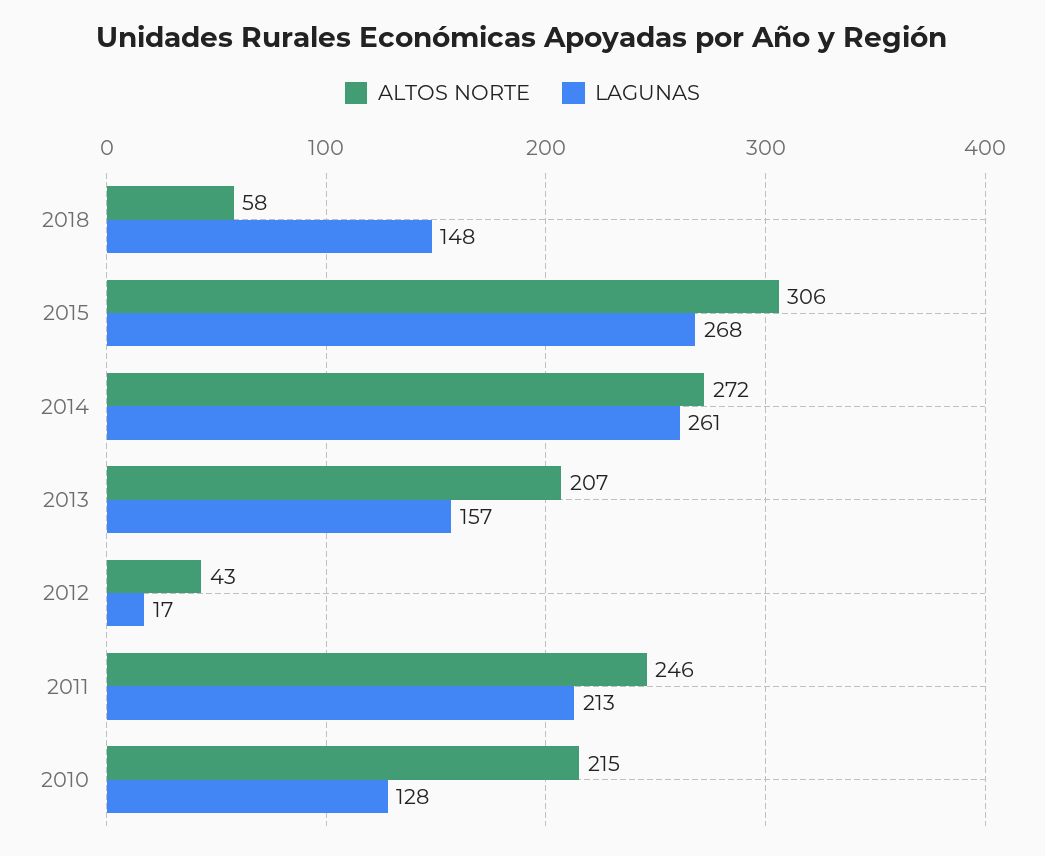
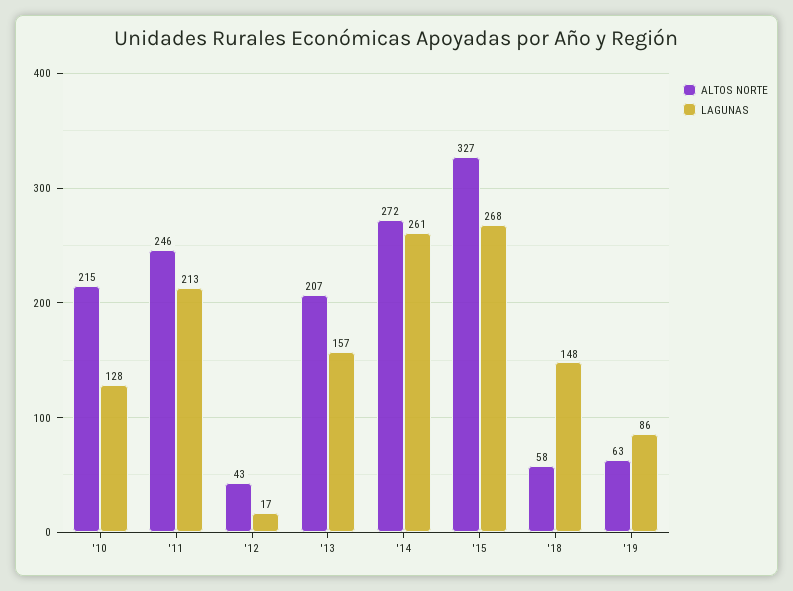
ALTOS NORTE, 2015: 306 -> 327
ALTOS NORTE, '19: none -> 63
LAGUNAS, '19: none -> 86

